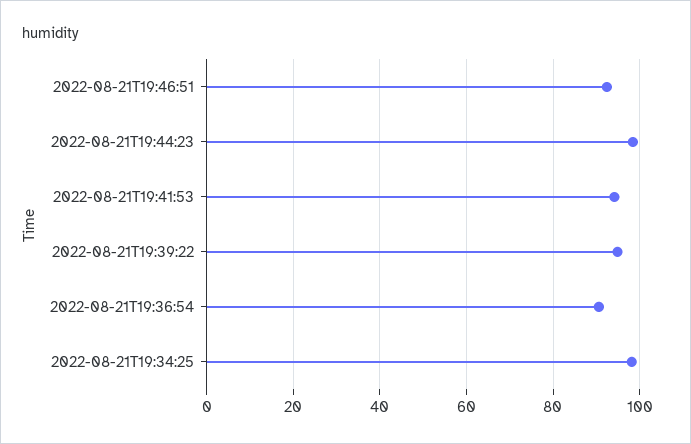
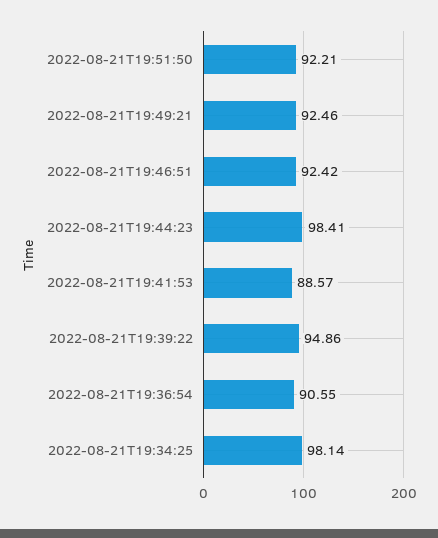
2022-08-21T19:41:53: 94 -> 88.57
2022-08-21T19:51:50: none -> 92.21
2022-08-21T19:49:21: none -> 92.46

